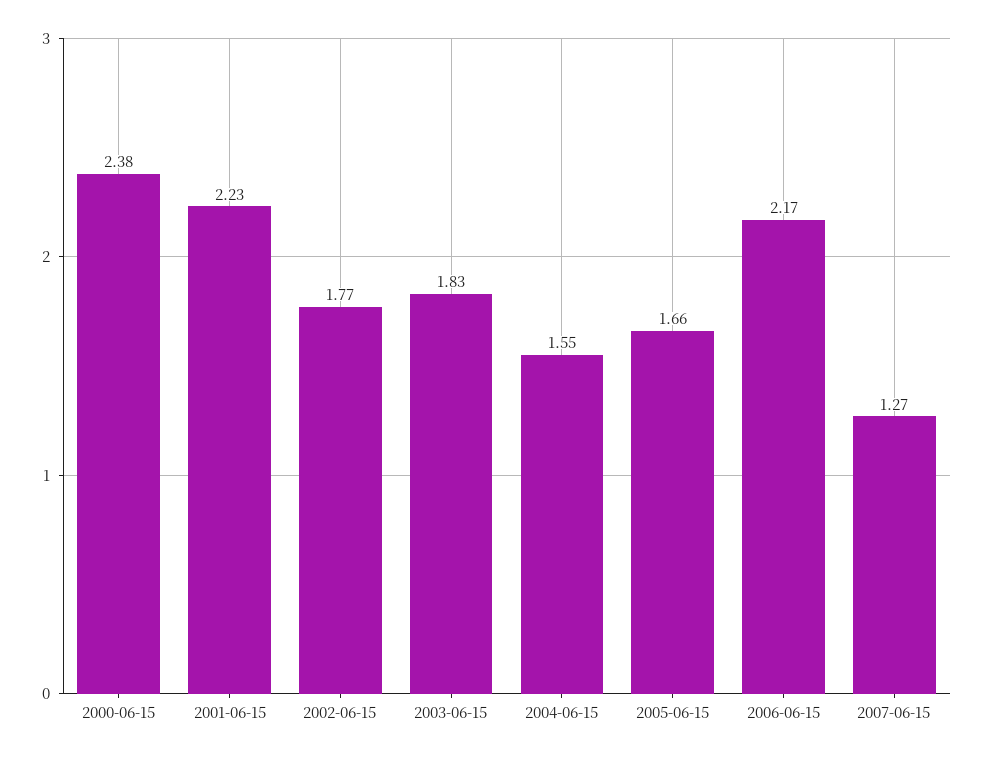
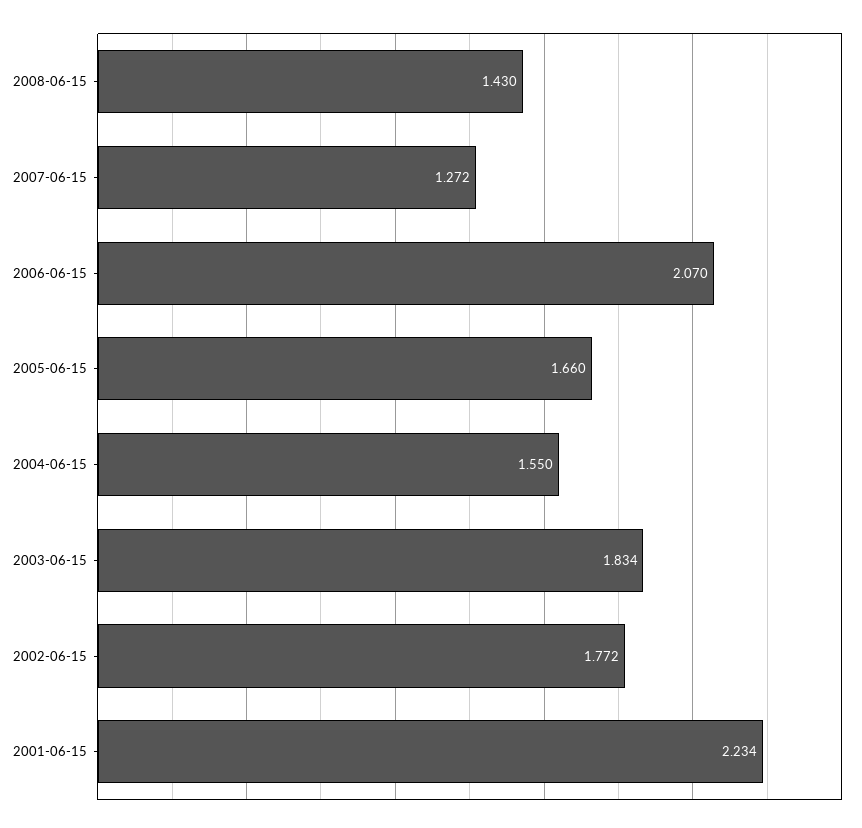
2000-06-15: 2.38 -> none
2006-06-15: 2.17 -> 2.07
2008-06-15: none -> 1.43

